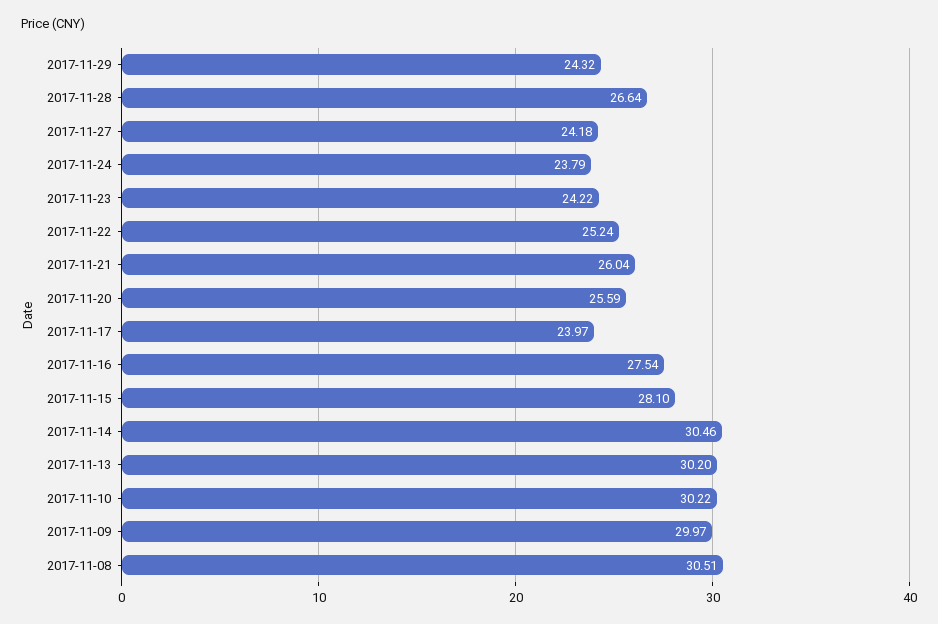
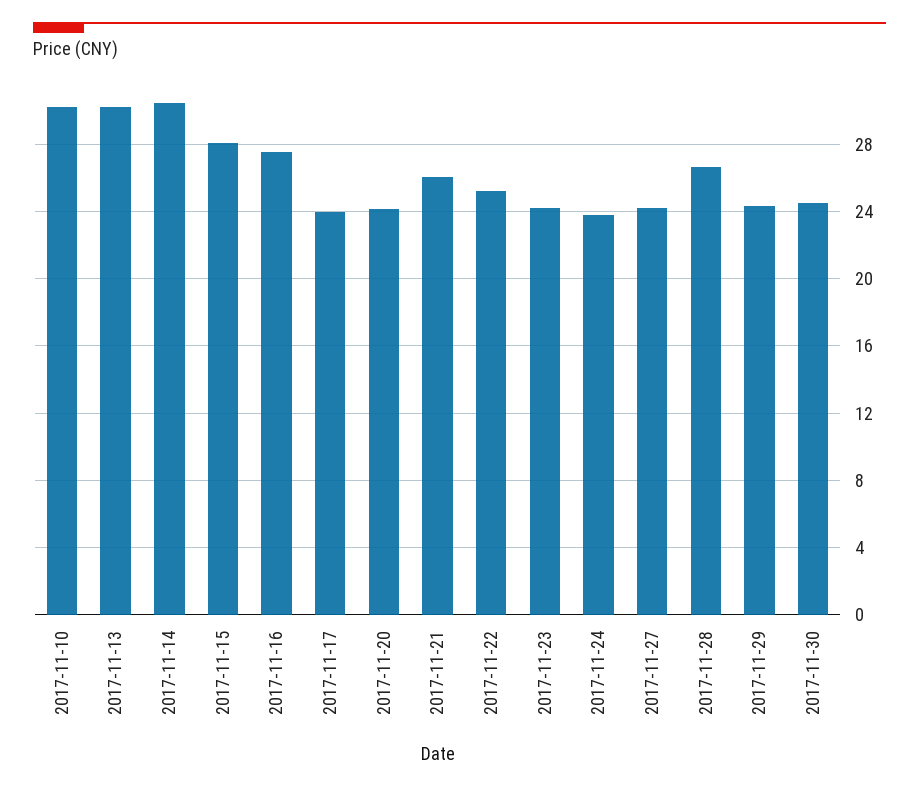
2017-11-20: 25.59 -> 24
2017-11-09: 29.97 -> none
2017-11-08: 30.51 -> none
2017-11-30: none -> 24.5

